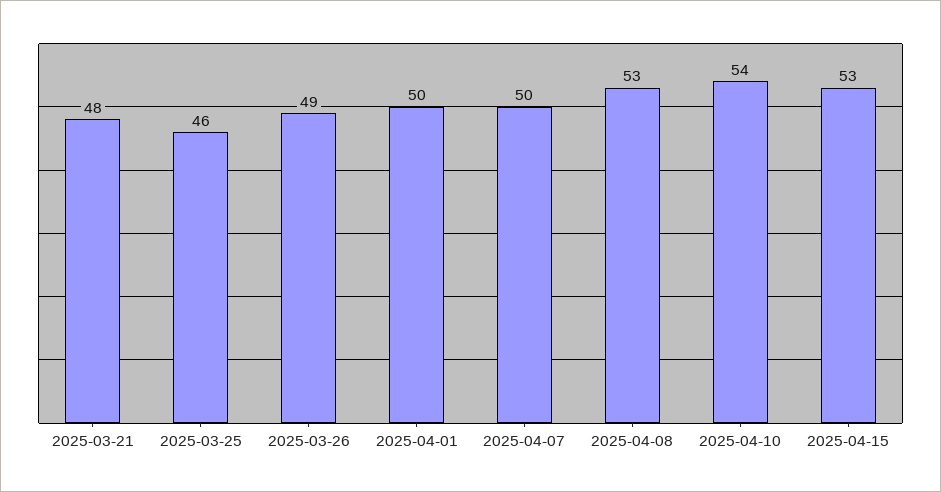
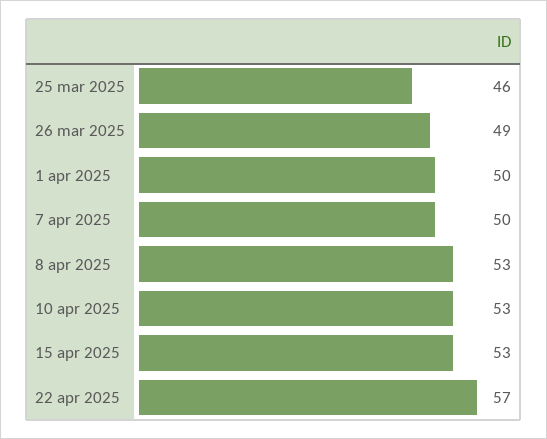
2025-03-21: 48 -> none
2025-04-10: 54 -> 53
22 apr 2025: none -> 57

